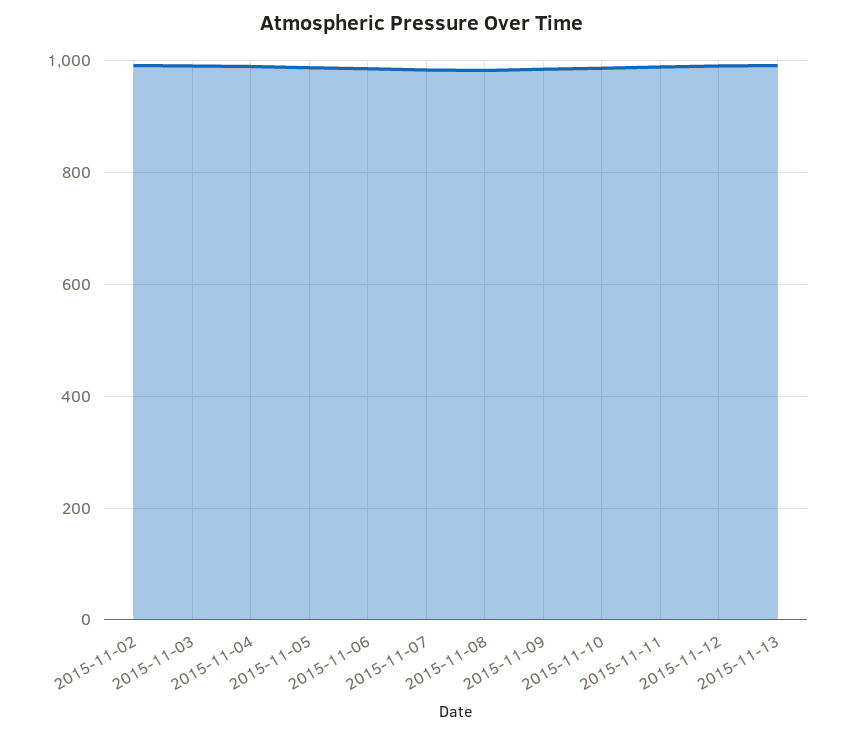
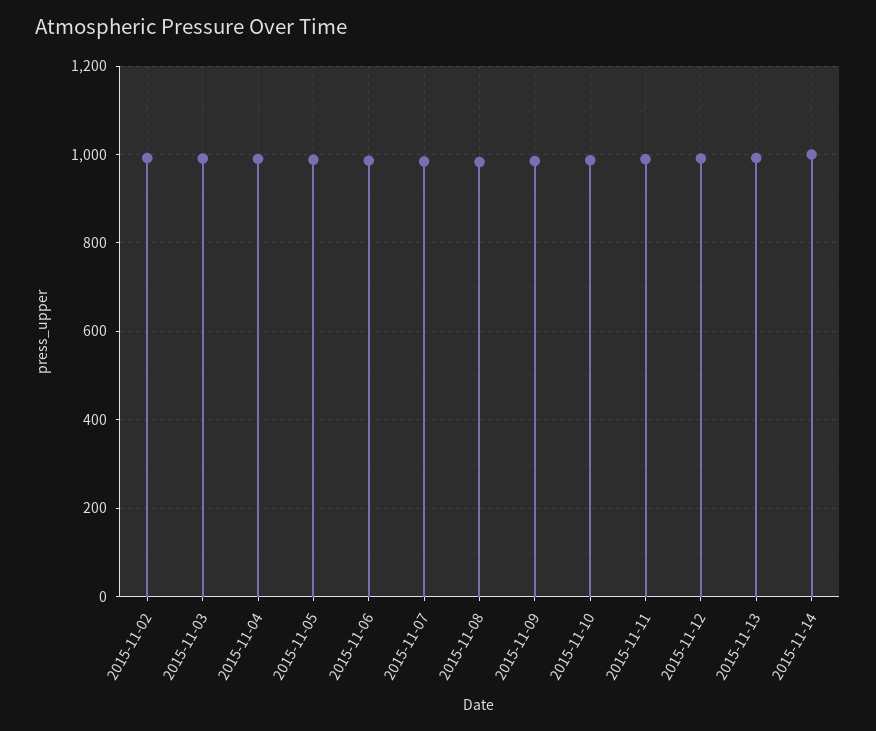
2015-11-14: none -> 1000

